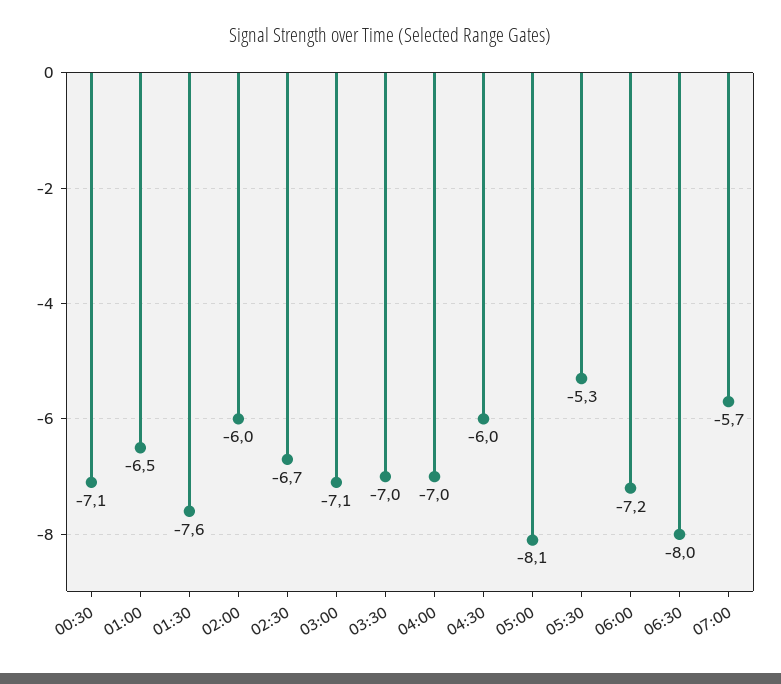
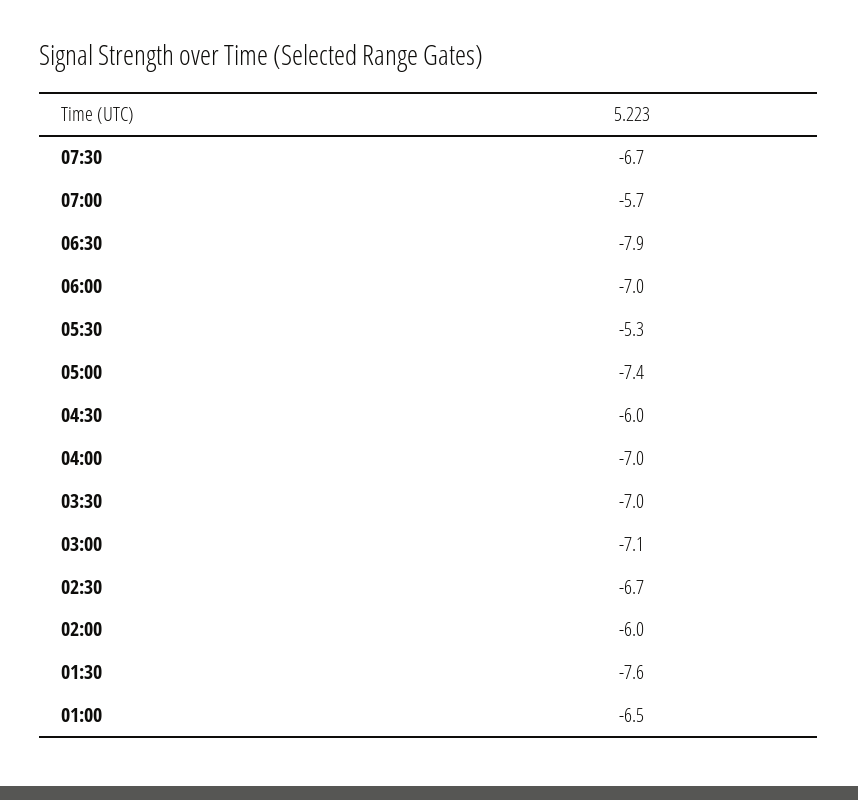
00:30: -7.1 -> none
05:00: -8.1 -> -7.4
06:00: -7.2 -> -7
06:30: -8 -> -7.9
07:30: none -> -6.7

